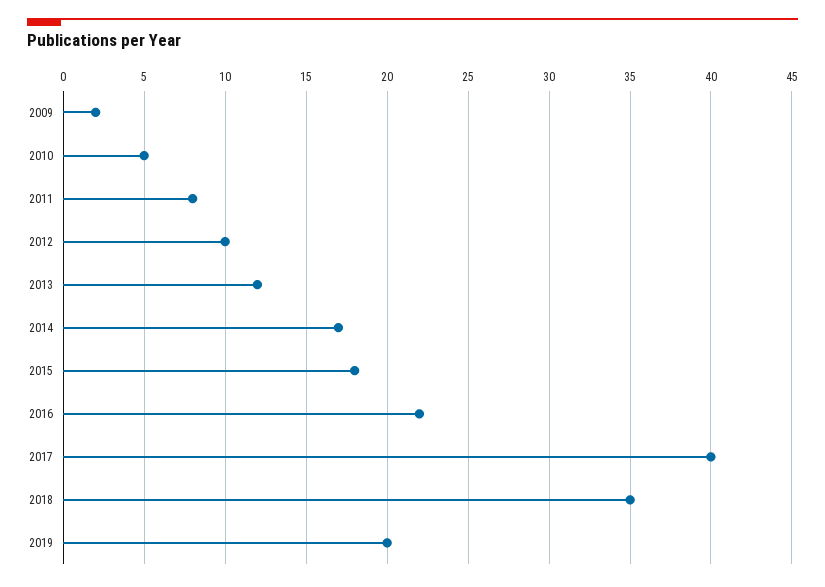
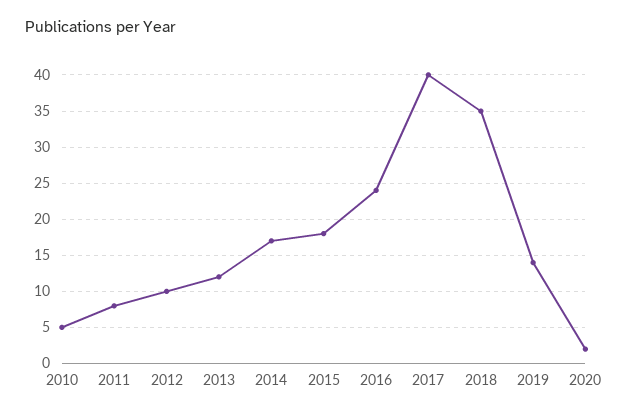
2009: 2 -> none
2016: 22 -> 24
2019: 20 -> 14
2020: none -> 2

